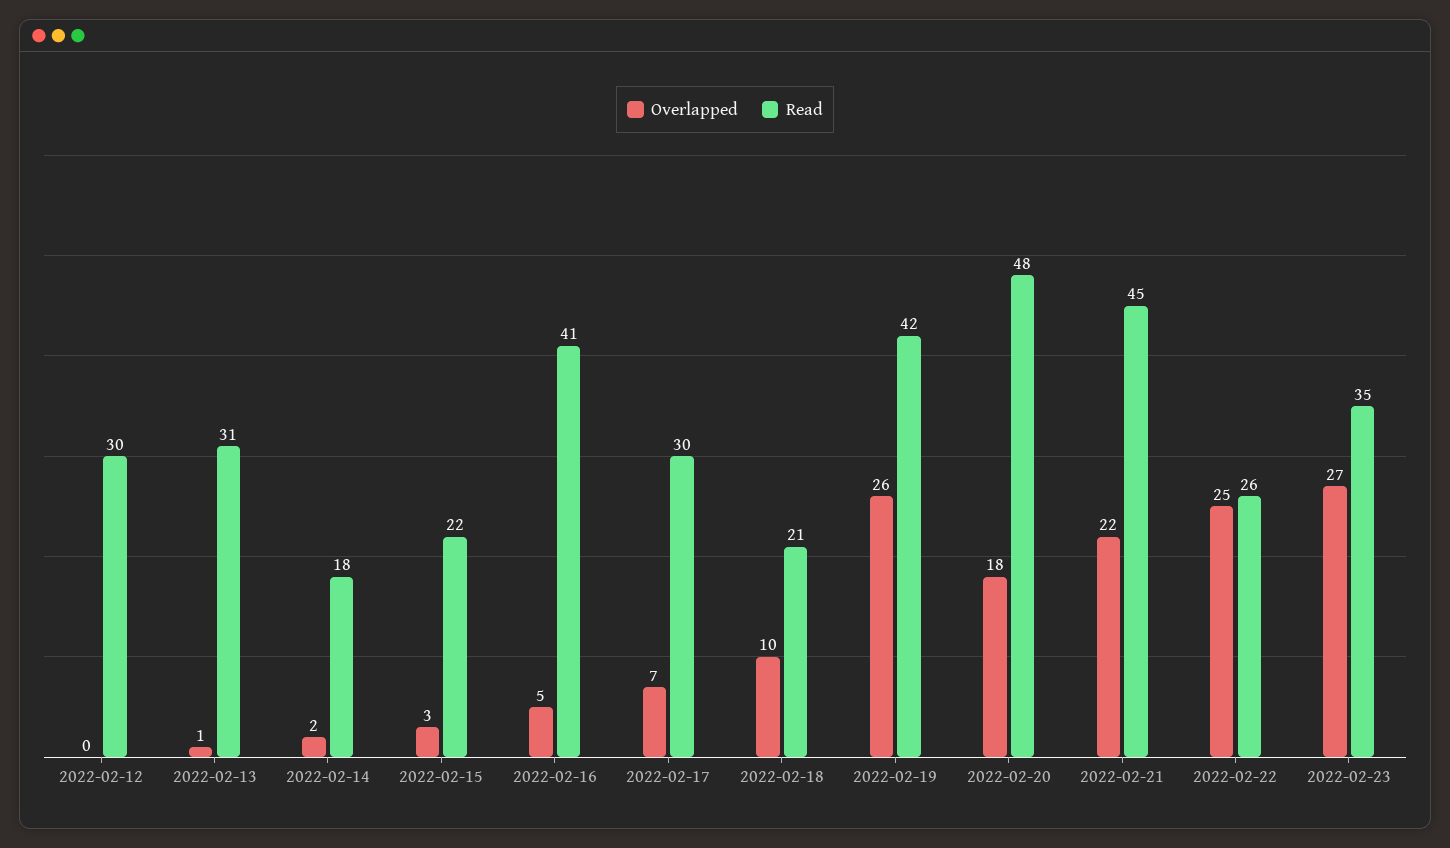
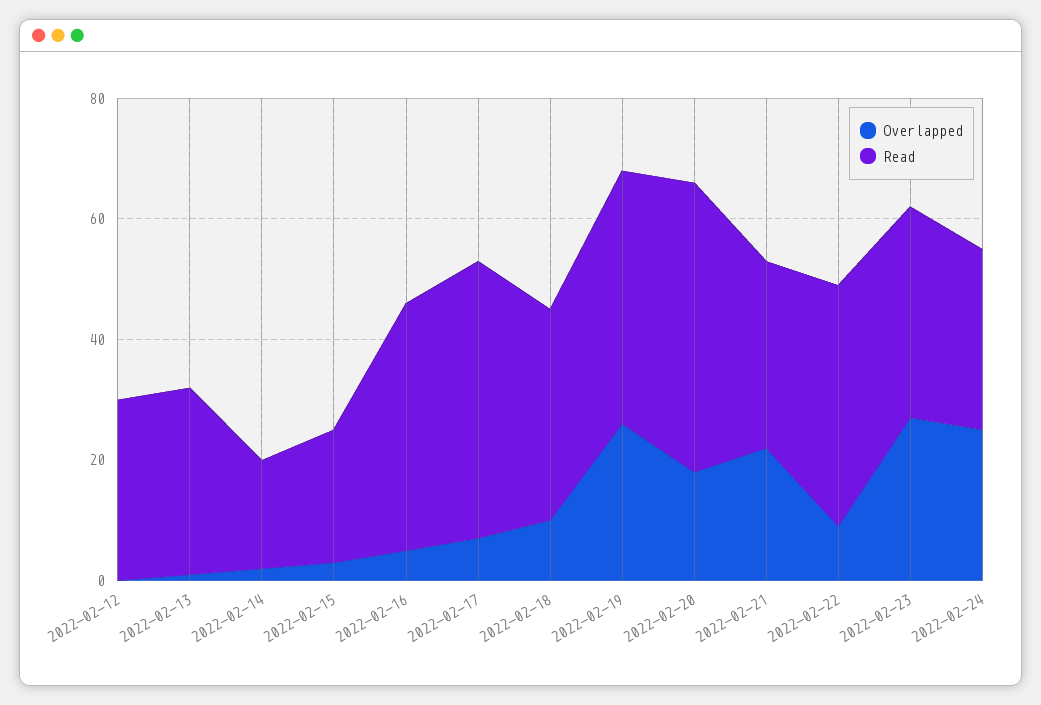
Read, 2022-02-17: 30 -> 45
Read, 2022-02-18: 21 -> 35
Read, 2022-02-21: 45 -> 30
Overlapped, 2022-02-22: 25 -> 10
Read, 2022-02-22: 26 -> 40
Overlapped, 2022-02-24: none -> 25
Read, 2022-02-24: none -> 30

